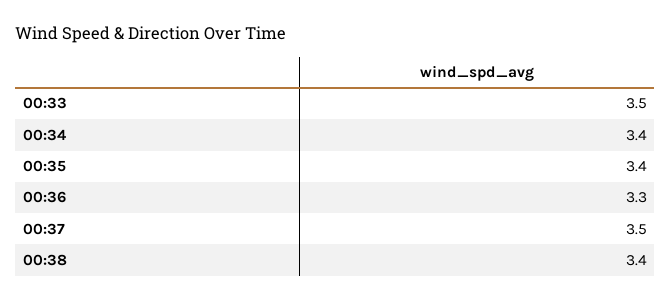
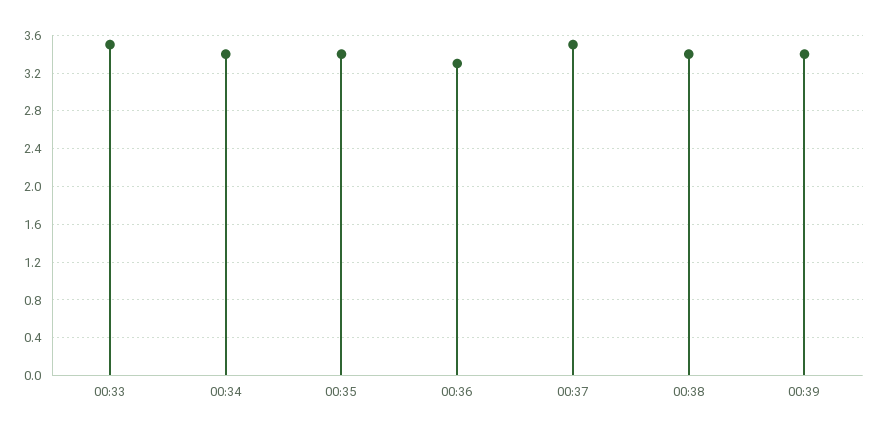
00:39: none -> 3.4

